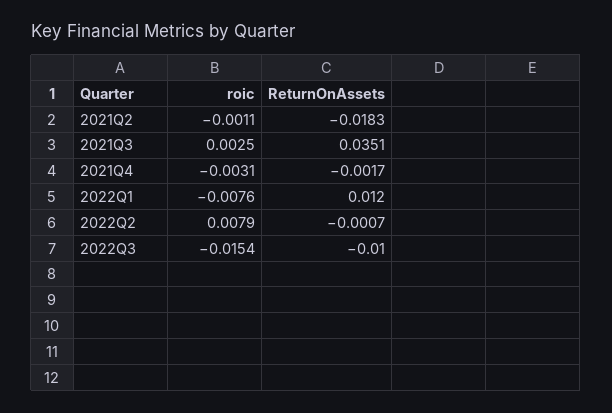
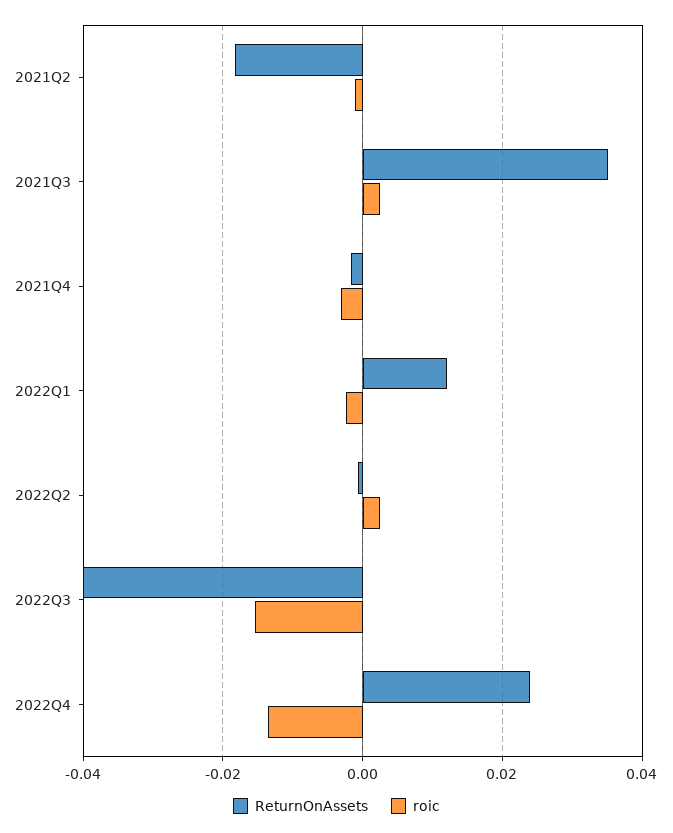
roic, 2022Q1: -0.0076 -> -0.002
roic, 2022Q2: 0.0079 -> 0.002
ReturnOnAssets, 2022Q3: -0.01 -> -0.04
ReturnOnAssets, 2022Q4: none -> 0.024
roic, 2022Q4: none -> -0.014

